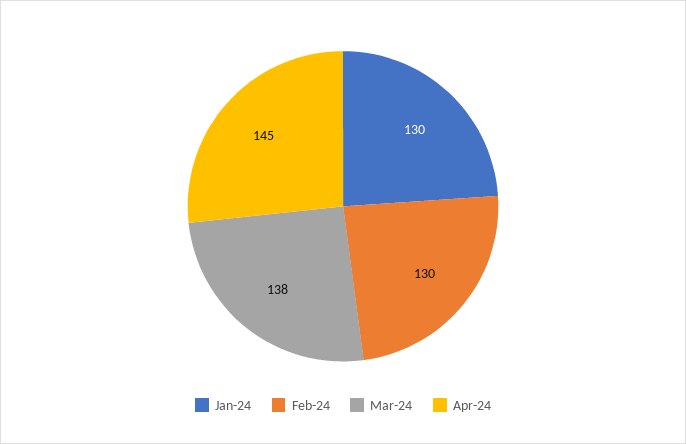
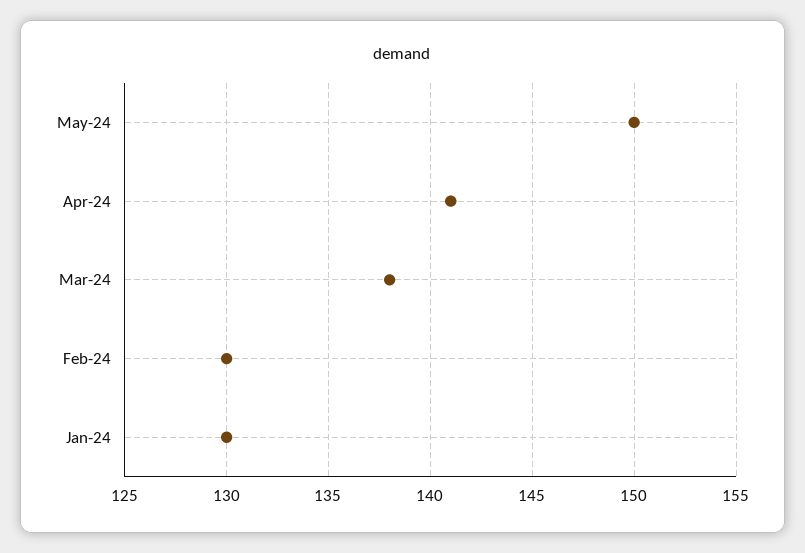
Apr-24: 145 -> 141
May-24: none -> 150

